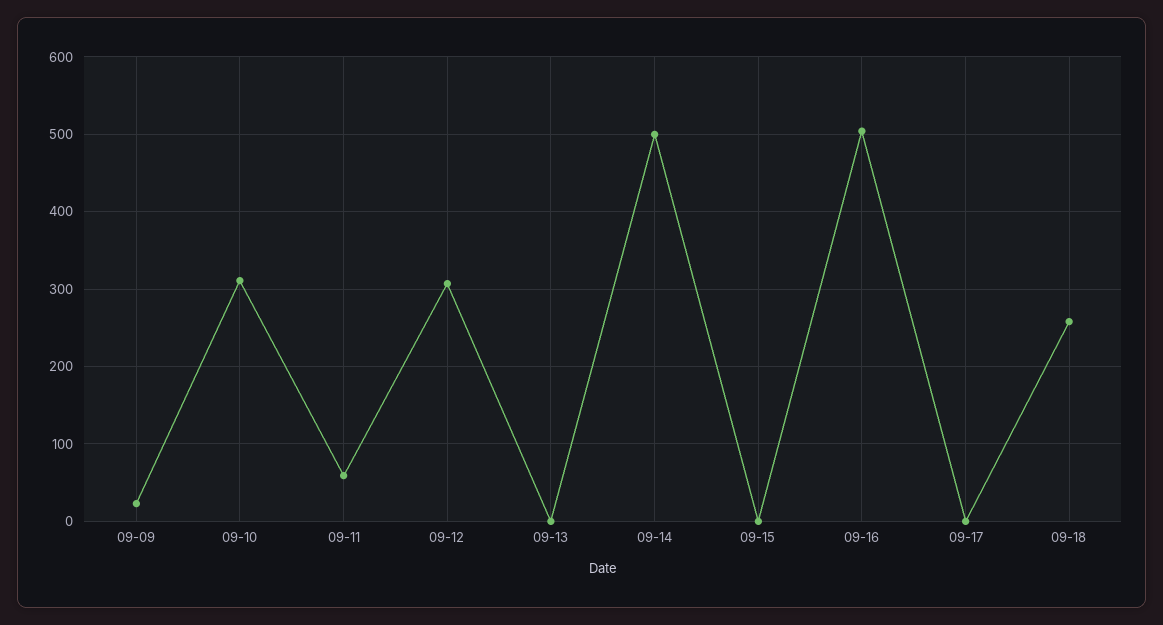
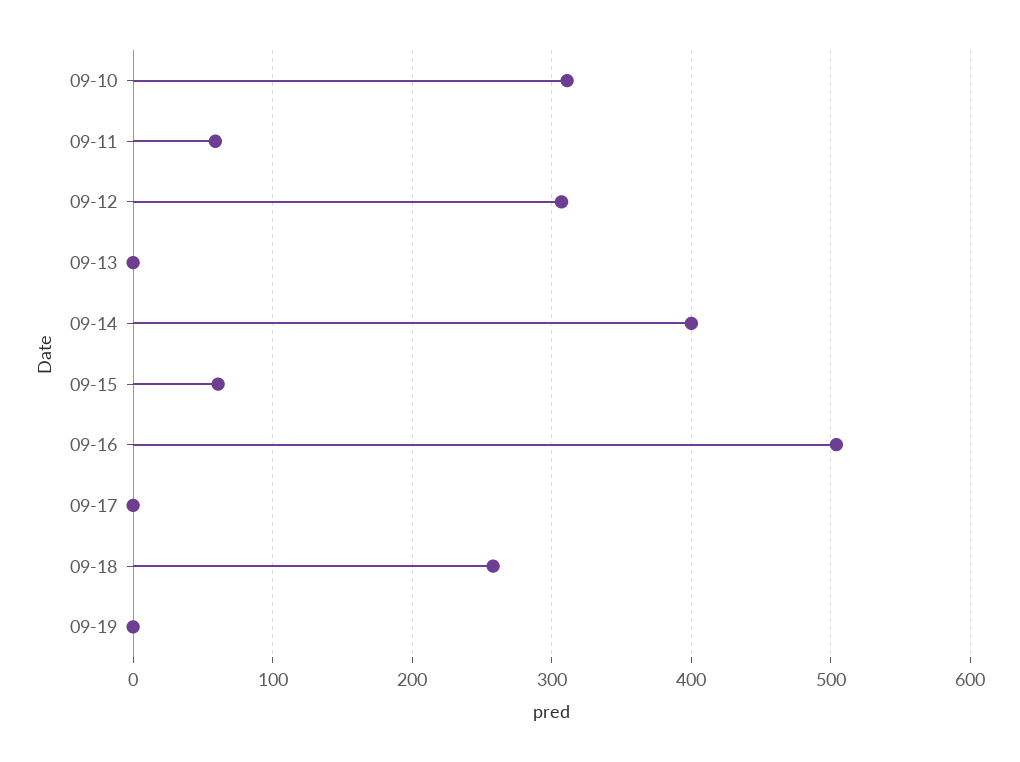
09-09: 20 -> none
09-14: 500 -> 400
09-15: 0 -> 60
09-19: none -> 0

